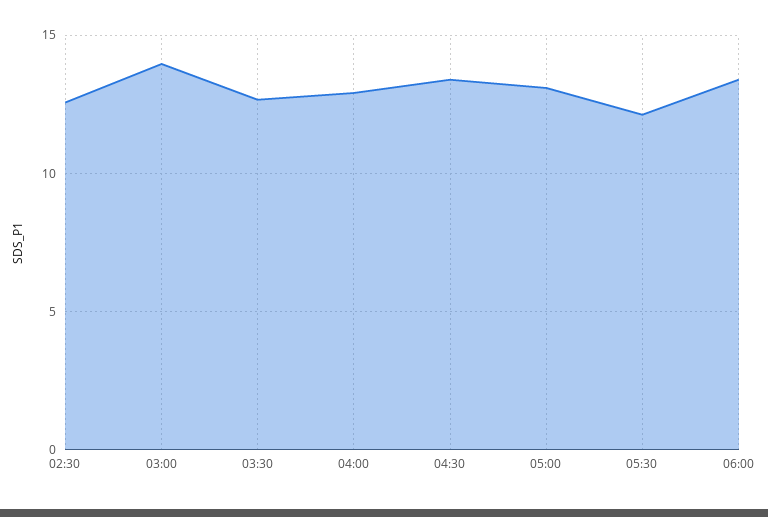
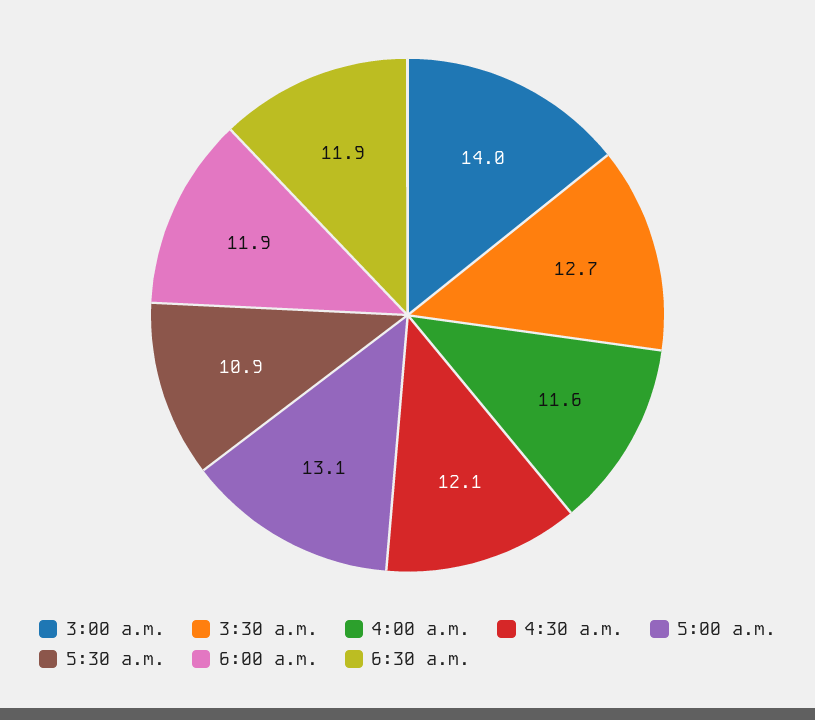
02:30: 12.5 -> none
04:00: 13 -> 11.6
04:30: 13.5 -> 12.1
05:30: 12 -> 10.9
06:00: 13.5 -> 11.9
6:30 a.m.: none -> 11.9

